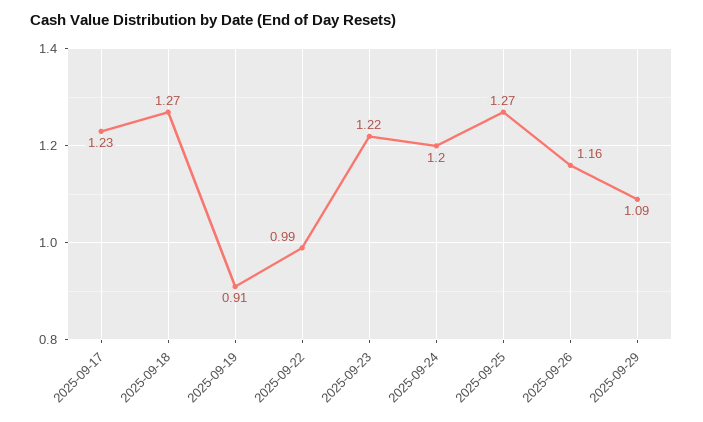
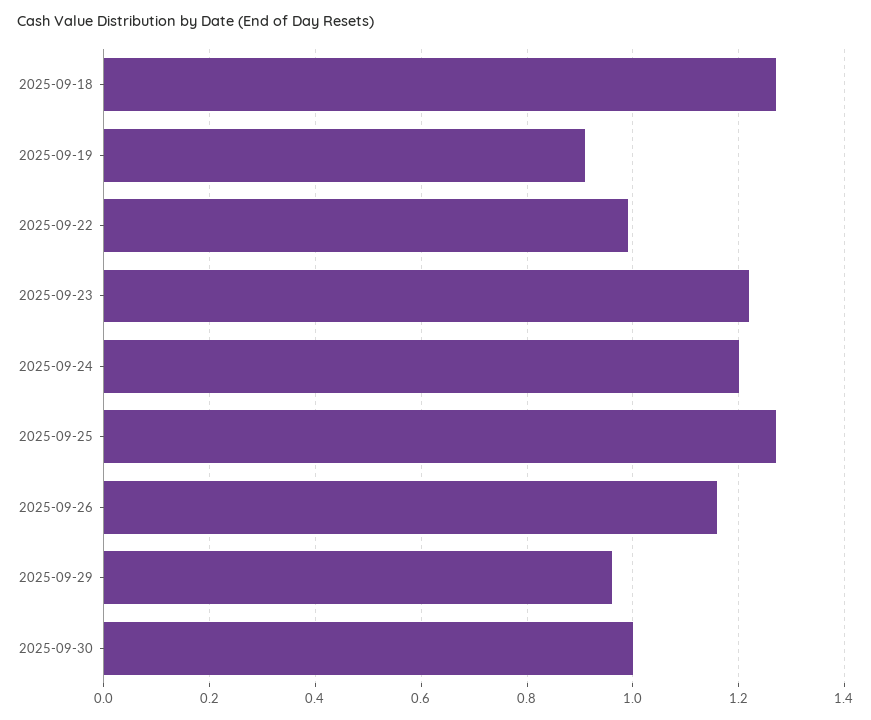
2025-09-17: 1.23 -> none
2025-09-29: 1.09 -> 0.95
2025-09-30: none -> 1

